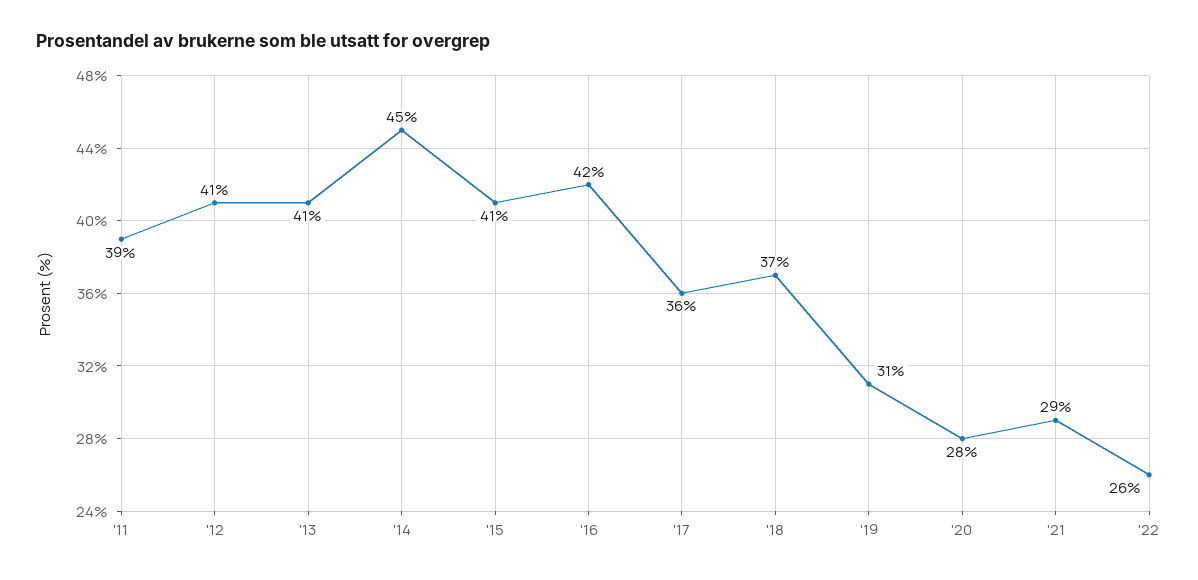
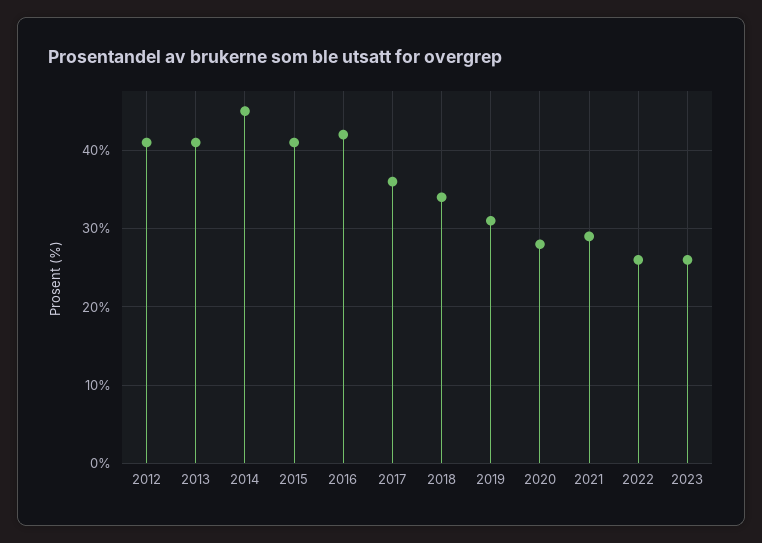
'11: 39 -> none
'18: 37 -> 34
2023: none -> 26

